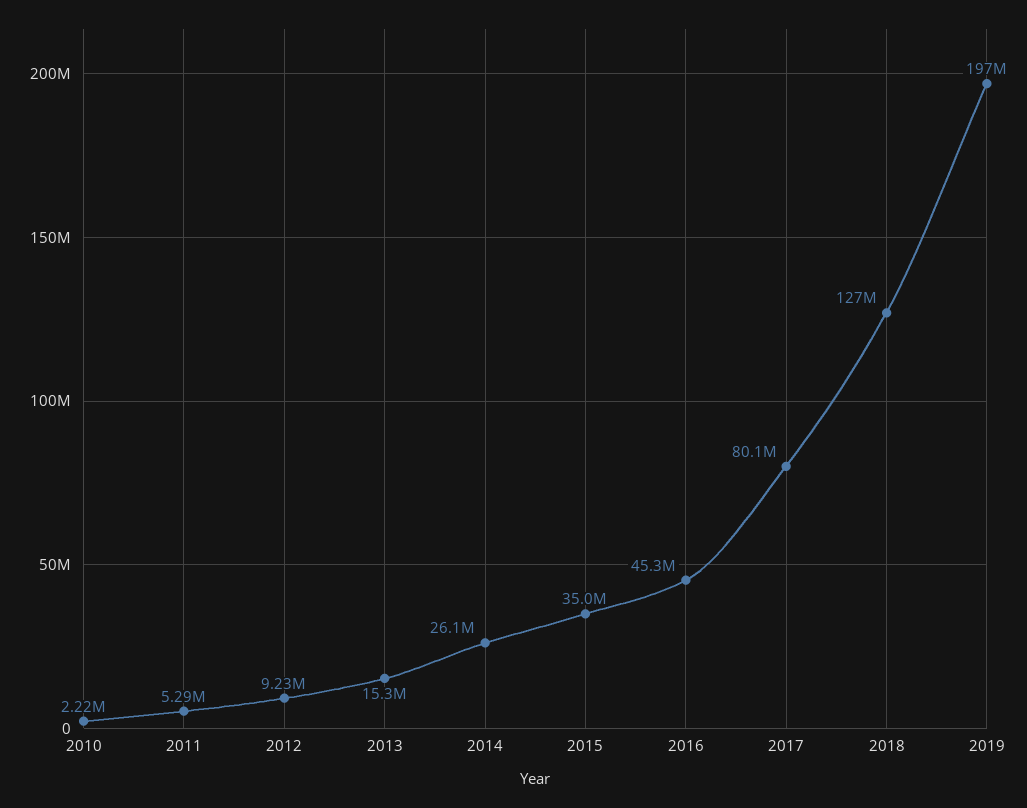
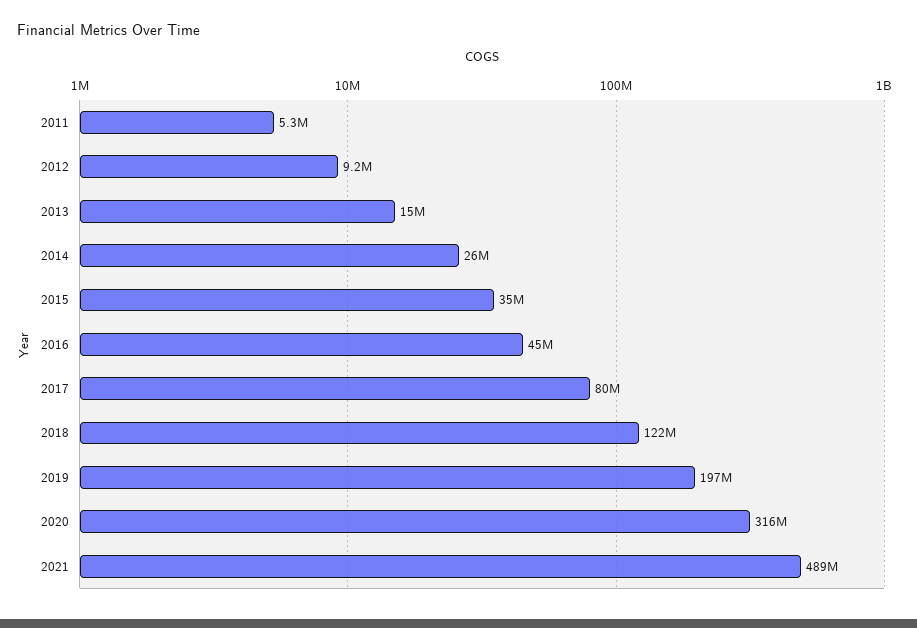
2010: 2220000 -> none
2018: 127000000 -> 122000000
2020: none -> 316000000
2021: none -> 489000000

